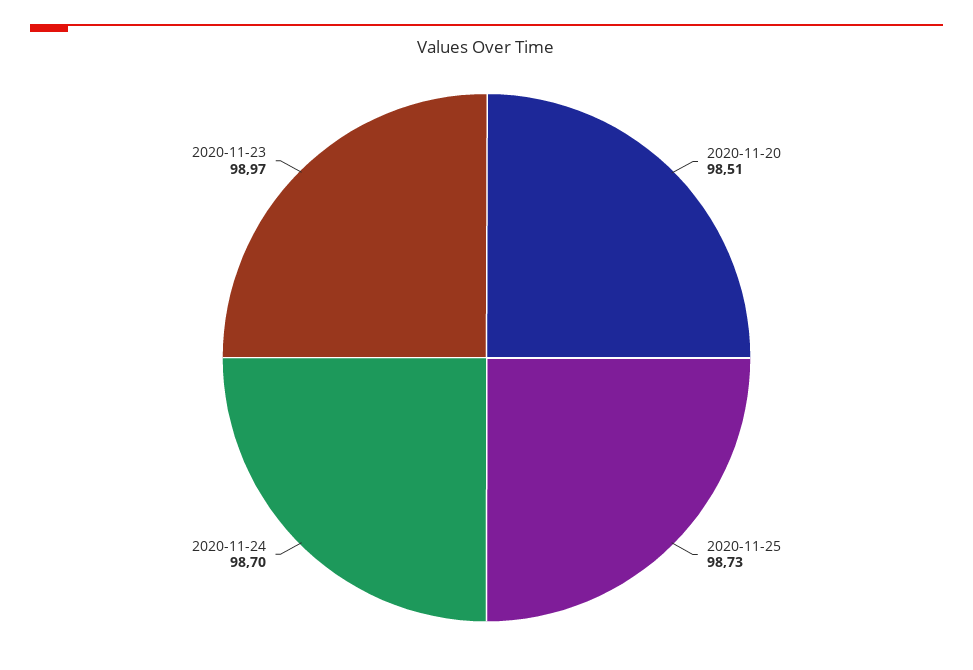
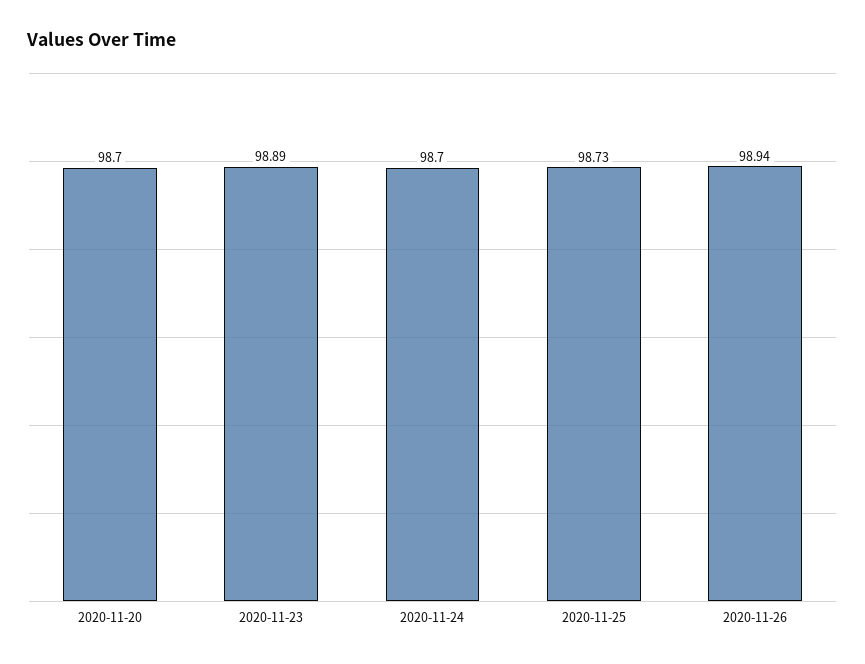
2020-11-20: 98.51 -> 98.7
2020-11-23: 98.97 -> 98.89
2020-11-26: none -> 98.94

